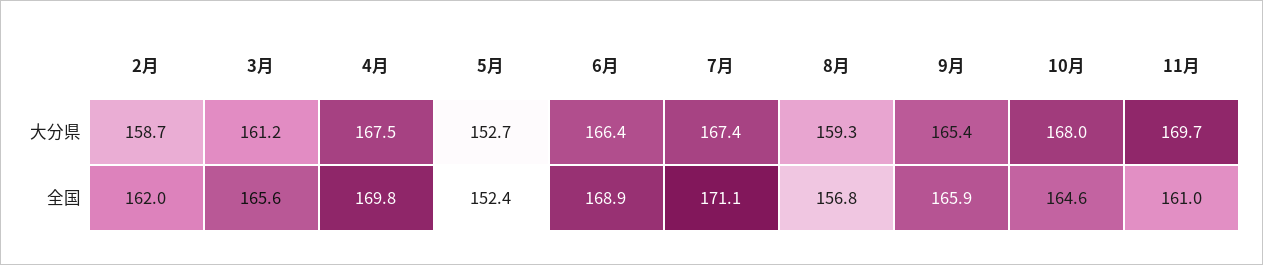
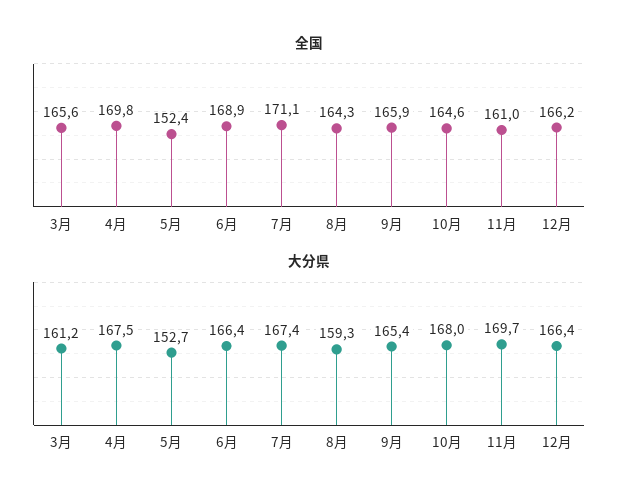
大分県, 2月: 158.7 -> none
全国, 2月: 162 -> none
全国, 8月: 156.8 -> 164.3
全国, 12月: none -> 166.2
大分県, 12月: none -> 166.4

